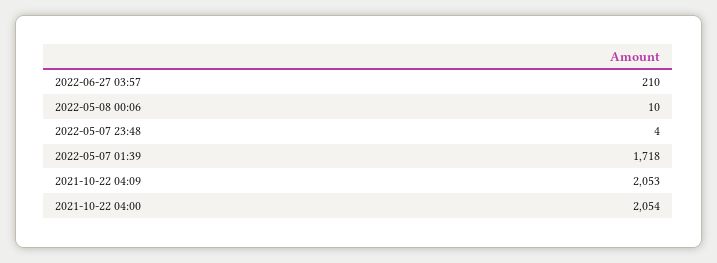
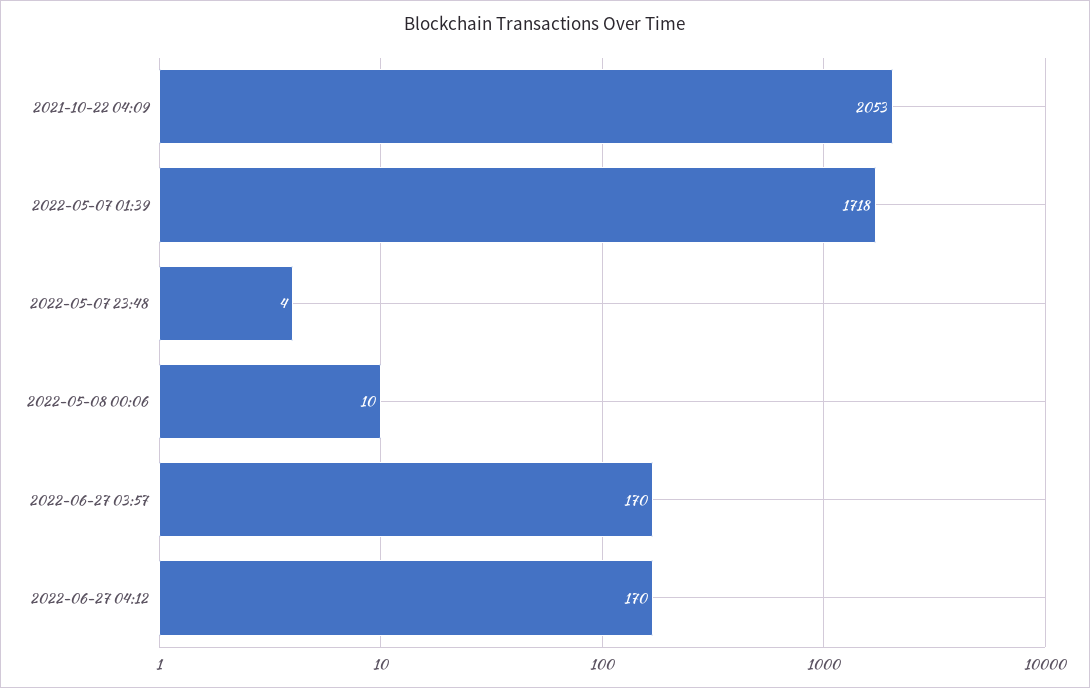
2022-06-27 03:57: 210 -> 170
2021-10-22 04:00: 2054 -> none
2022-06-27 04:12: none -> 170

